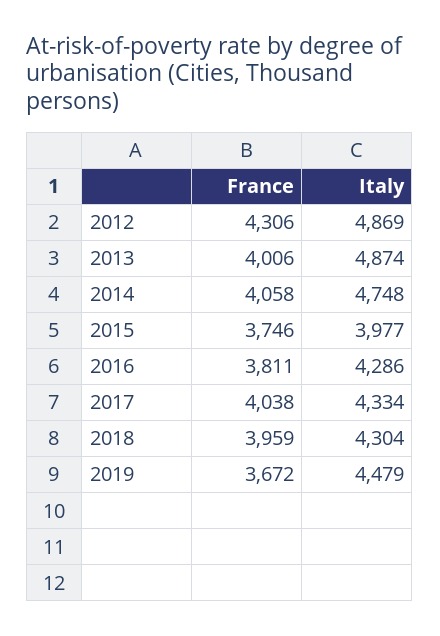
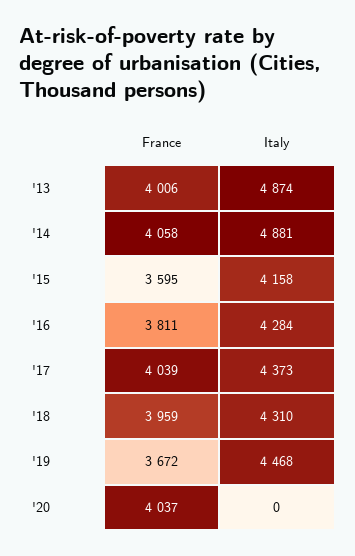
France, 2012: 4306 -> none
Italy, 2012: 4869 -> none
Italy, 2014: 4748 -> 4881
France, 2015: 3746 -> 3595
Italy, 2015: 3977 -> 4158
Italy, 2016: 4286 -> 4284
France, 2017: 4038 -> 4039
Italy, 2017: 4334 -> 4373
Italy, 2018: 4304 -> 4310
Italy, 2019: 4479 -> 4468
France, '20: none -> 4037
Italy, '20: none -> 0

